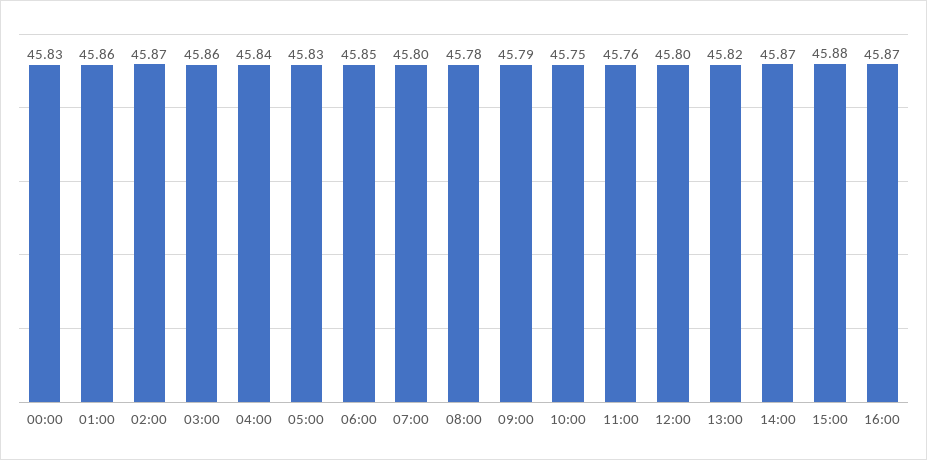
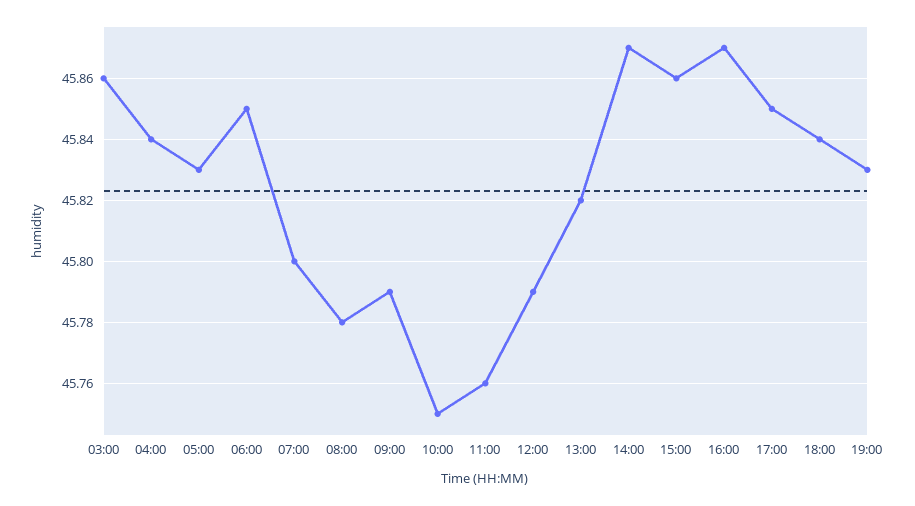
00:00: 45.83 -> none
01:00: 45.86 -> none
02:00: 45.87 -> none
12:00: 45.8 -> 45.79
15:00: 45.88 -> 45.86
17:00: none -> 45.85
18:00: none -> 45.84
19:00: none -> 45.83

